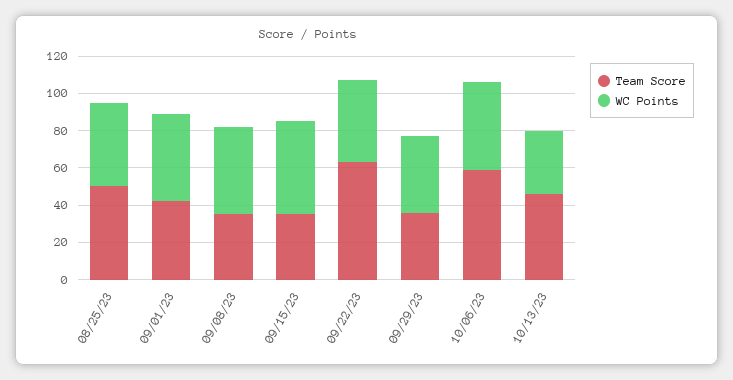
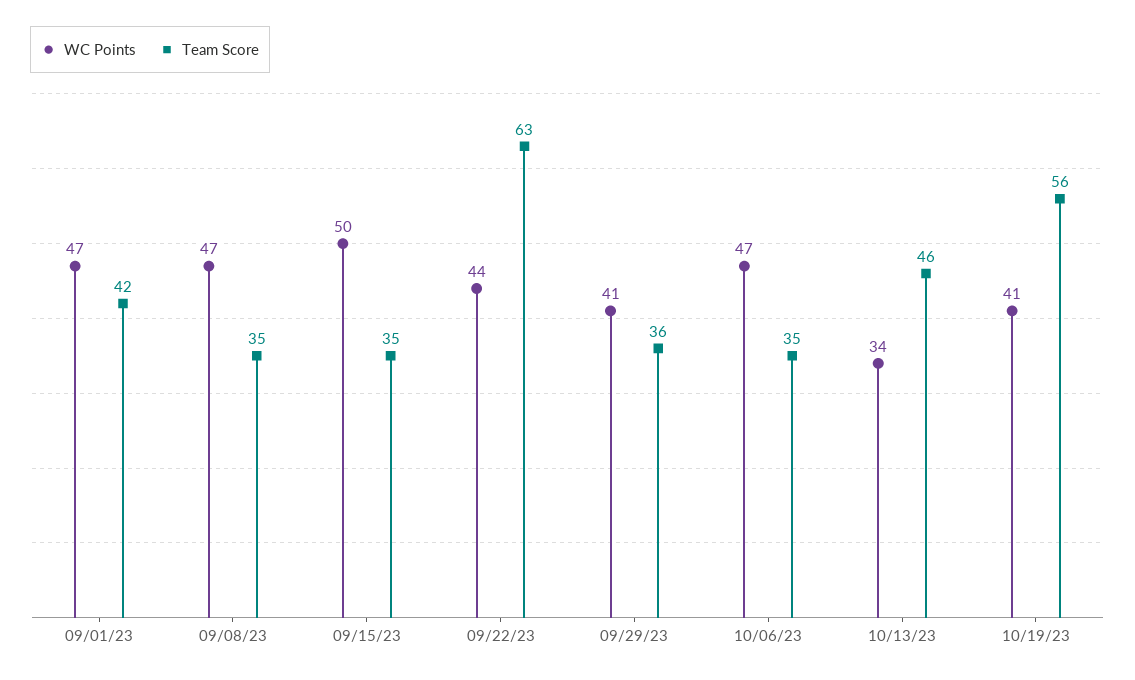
Team Score, 08/25/23: 50 -> none
WC Points, 08/25/23: 45 -> none
Team Score, 10/06/23: 60 -> 35
WC Points, 10/19/23: none -> 41
Team Score, 10/19/23: none -> 56

